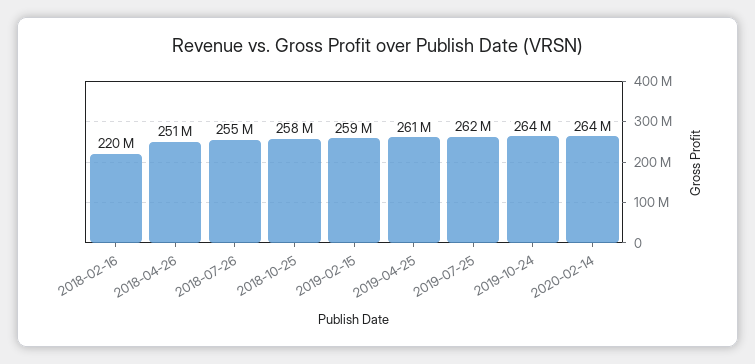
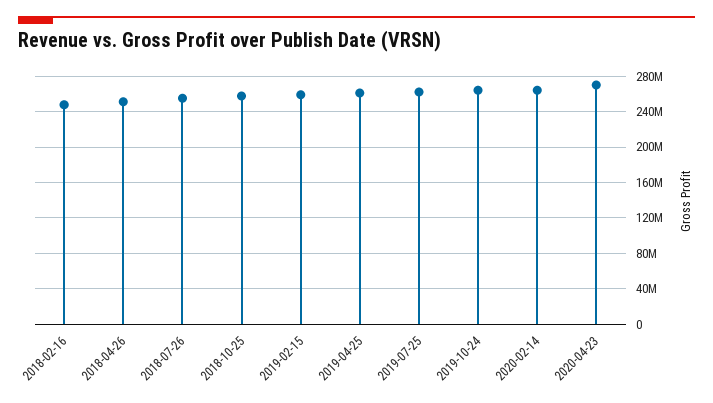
2018-02-16: 220000000 -> 250000000
2020-04-23: none -> 270000000

